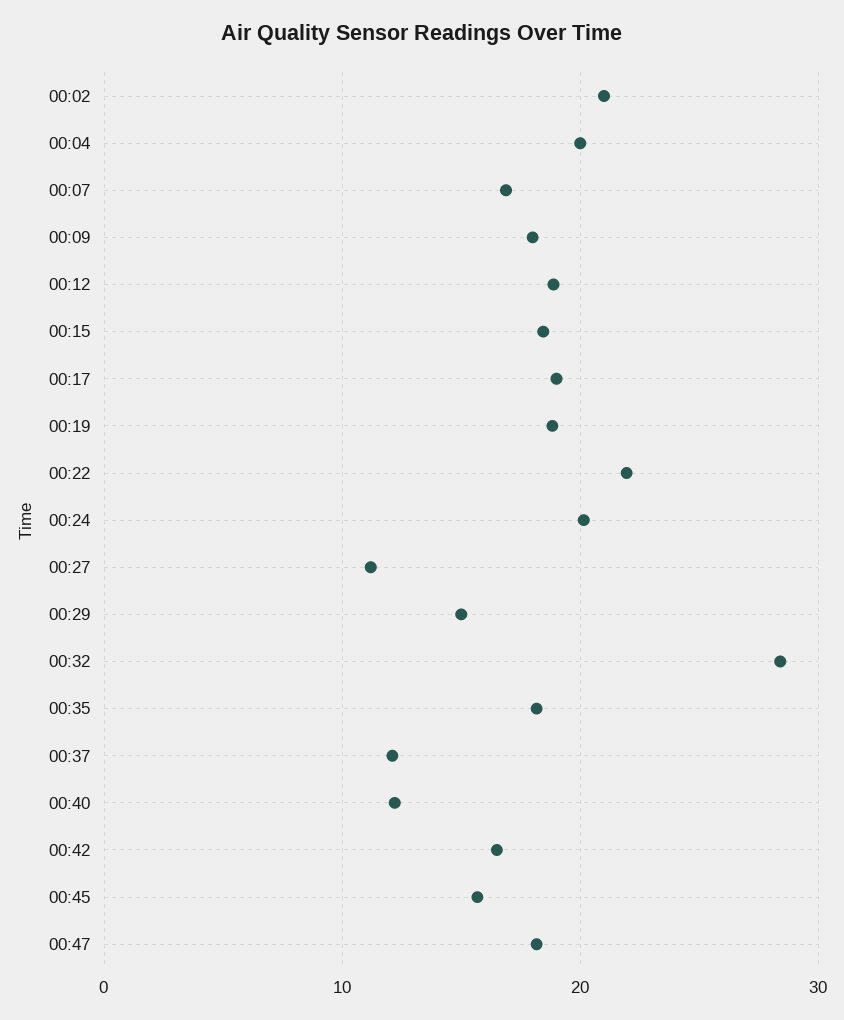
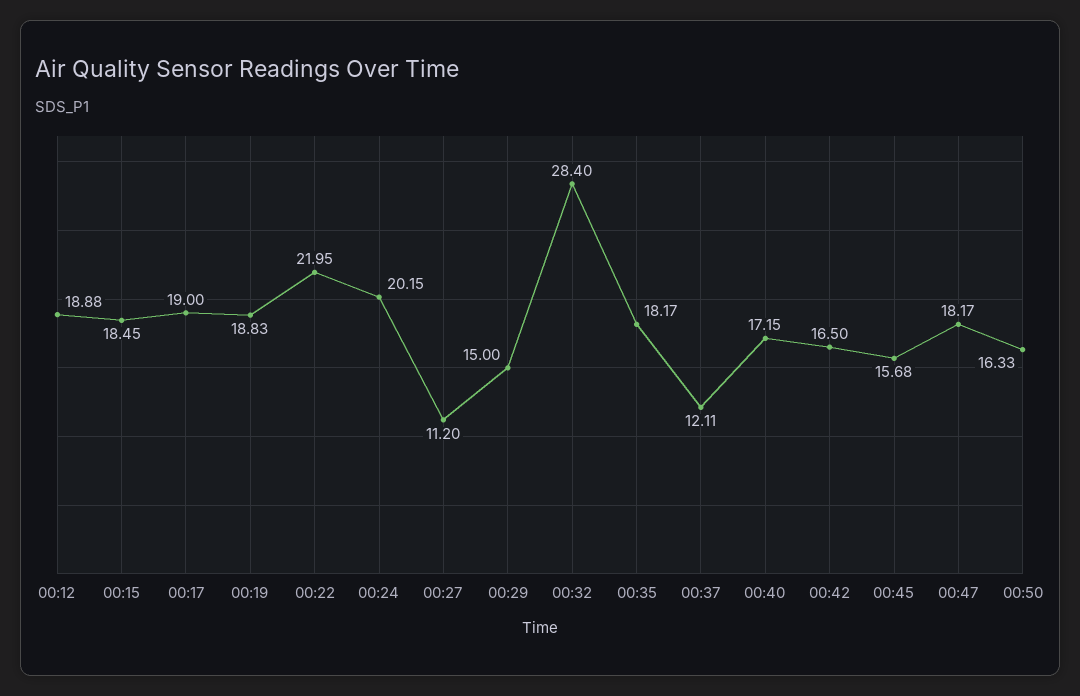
00:02: 21 -> none
00:04: 20 -> none
00:07: 17 -> none
00:09: 18 -> none
00:40: 12 -> 17.15
00:50: none -> 16.33

